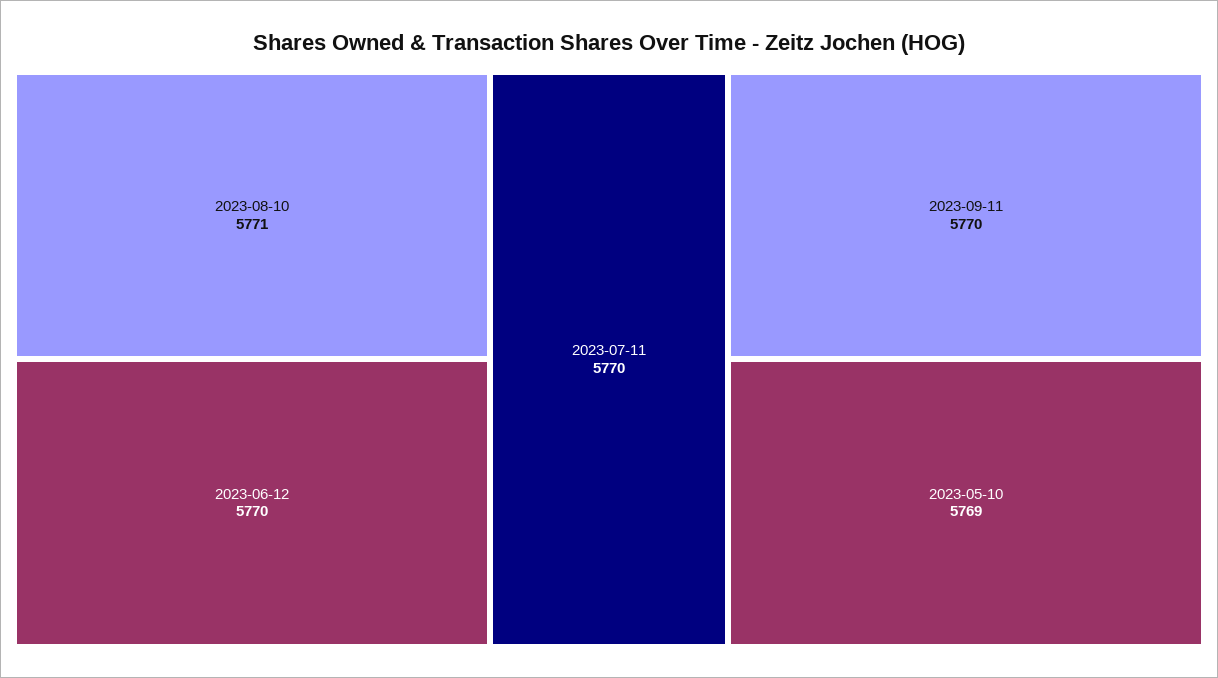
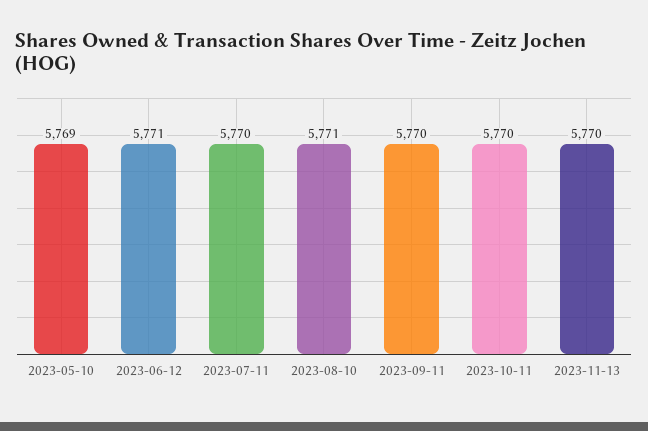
2023-06-12: 5770 -> 5771
2023-10-11: none -> 5770
2023-11-13: none -> 5770

